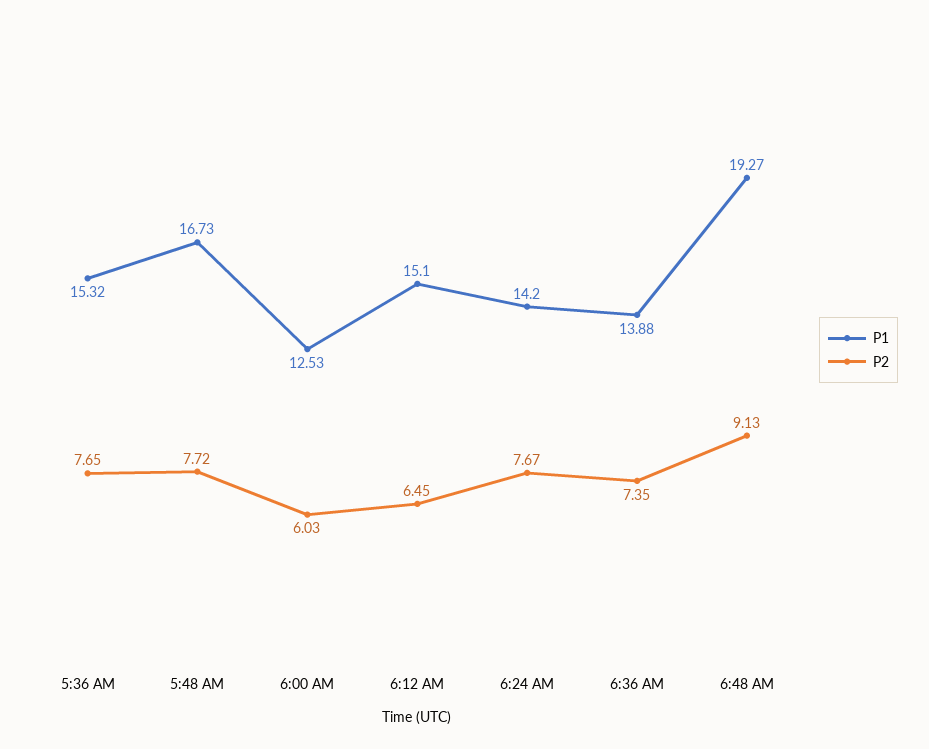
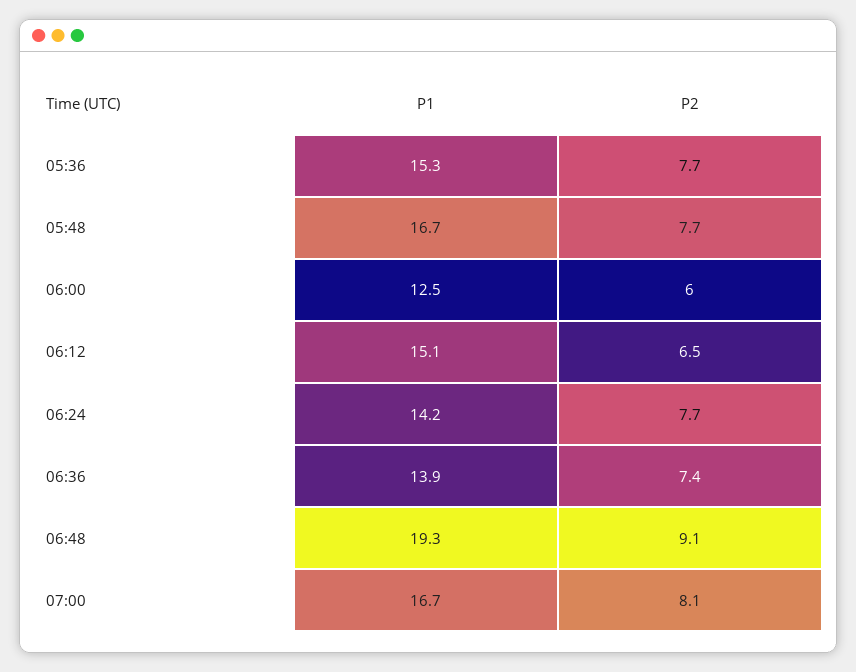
P1, 07:00: none -> 16.7
P2, 07:00: none -> 8.1

